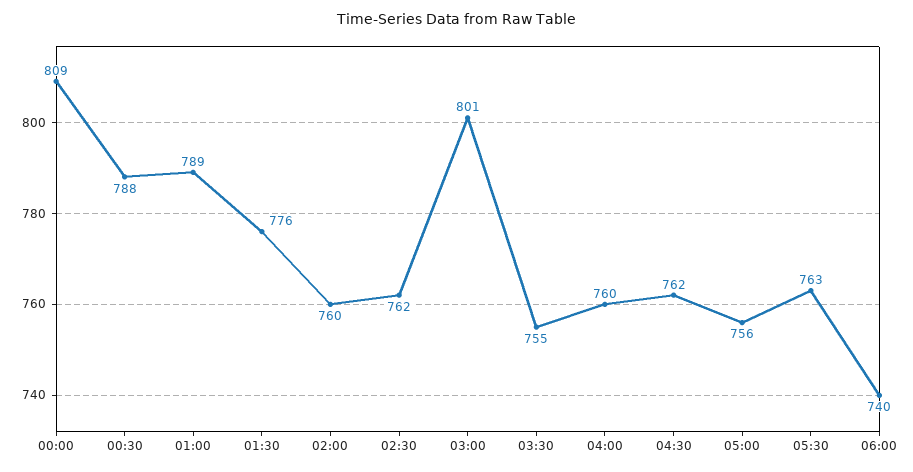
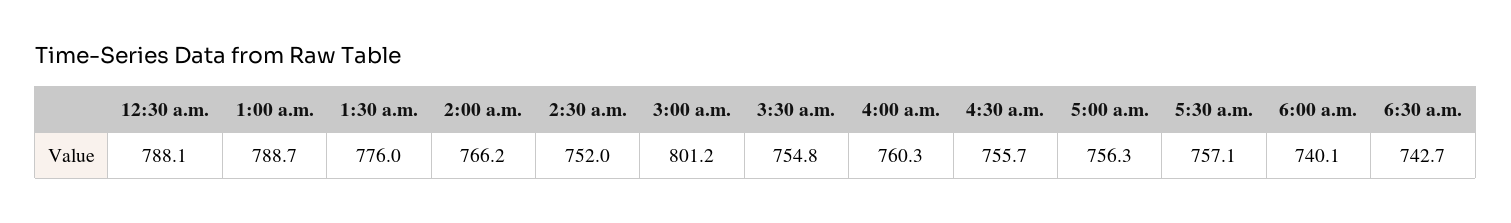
00:00: 809 -> none
02:00: 760 -> 766.2
02:30: 762 -> 752
04:30: 762 -> 755.7
05:30: 763 -> 757.1
6:30 a.m.: none -> 742.7

